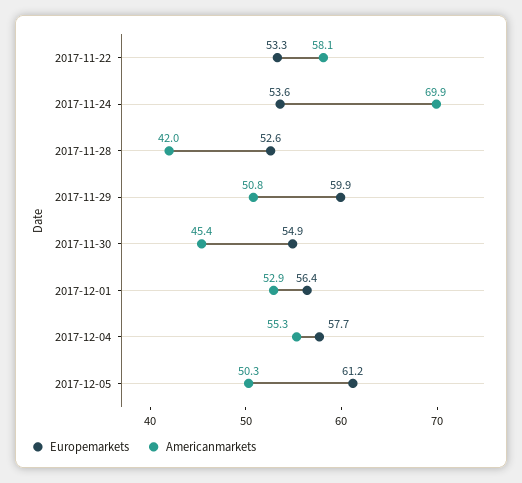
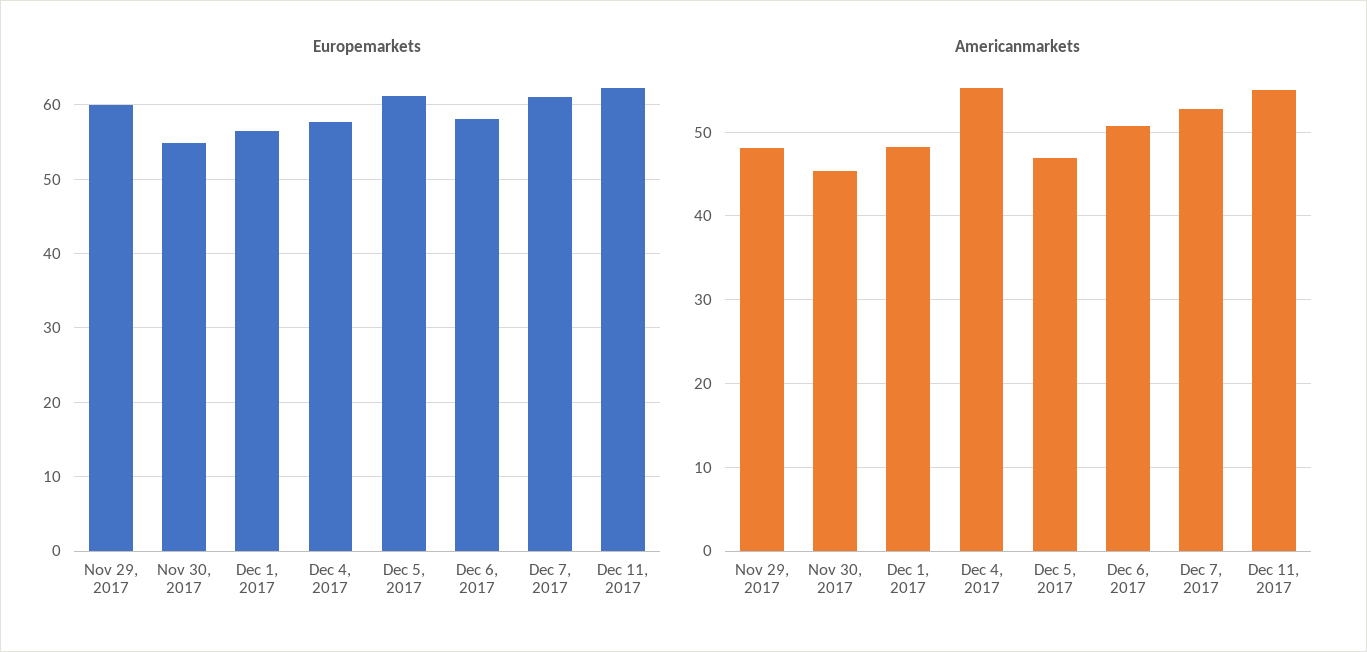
Europemarkets, 2017-11-22: 53.3 -> none
Americanmarkets, 2017-11-22: 58.1 -> none
Europemarkets, 2017-11-24: 53.6 -> none
Americanmarkets, 2017-11-24: 69.9 -> none
Europemarkets, 2017-11-28: 52.6 -> none
Americanmarkets, 2017-11-28: 42 -> none
Americanmarkets, 2017-11-29: 50.8 -> 48
Americanmarkets, 2017-12-01: 52.9 -> 48
Americanmarkets, 2017-12-05: 50.3 -> 47
Europemarkets, Dec 6, 2017: none -> 58
Europemarkets, Dec 7, 2017: none -> 61
Europemarkets, Dec 11, 2017: none -> 62
Americanmarkets, Dec 6, 2017: none -> 51
Americanmarkets, Dec 7, 2017: none -> 53
Americanmarkets, Dec 11, 2017: none -> 55

